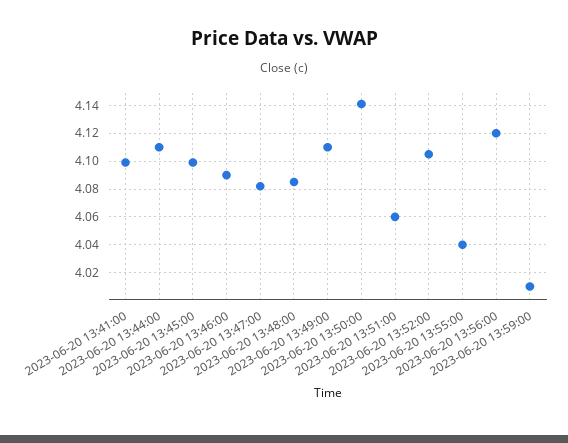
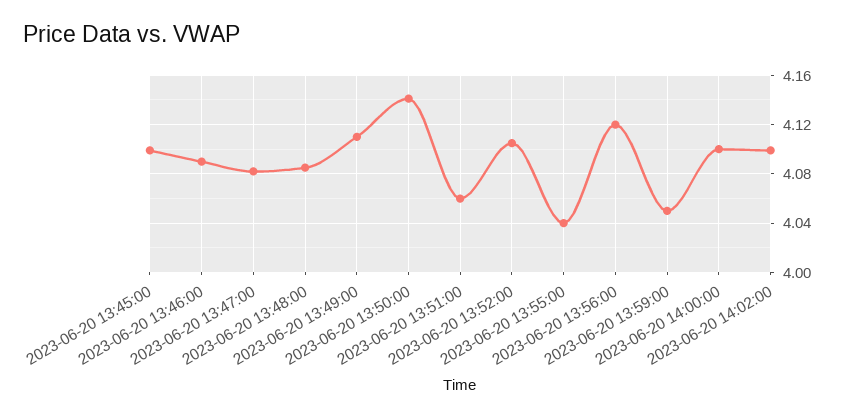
2023-06-20 13:41:00: 4.1 -> none
2023-06-20 13:44:00: 4.11 -> none
2023-06-20 13:59:00: 4.01 -> 4.05
2023-06-20 14:00:00: none -> 4.1
2023-06-20 14:02:00: none -> 4.1

